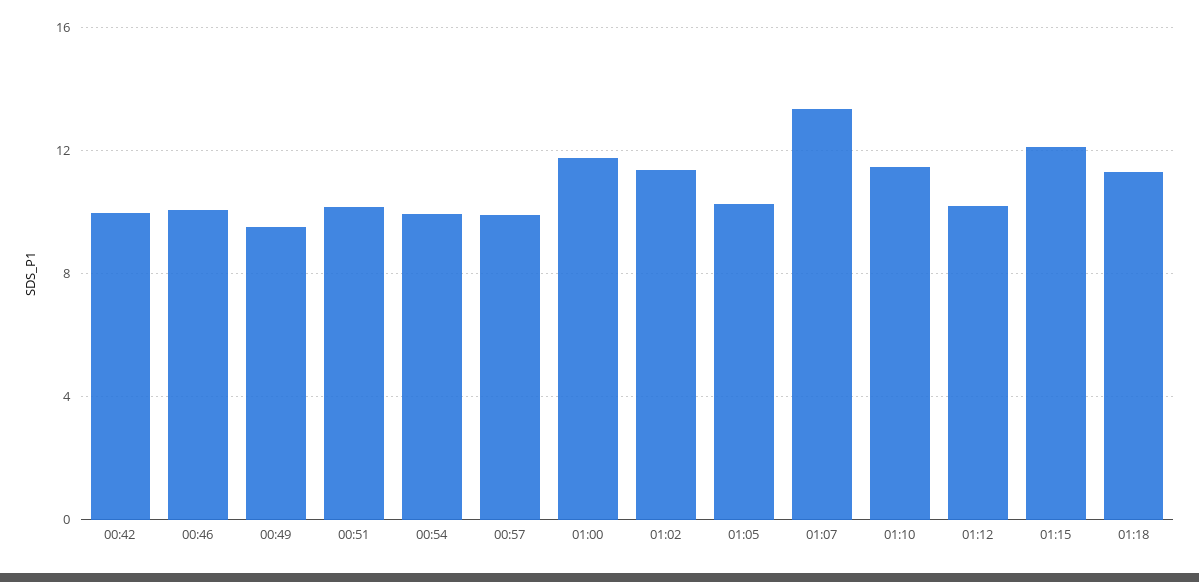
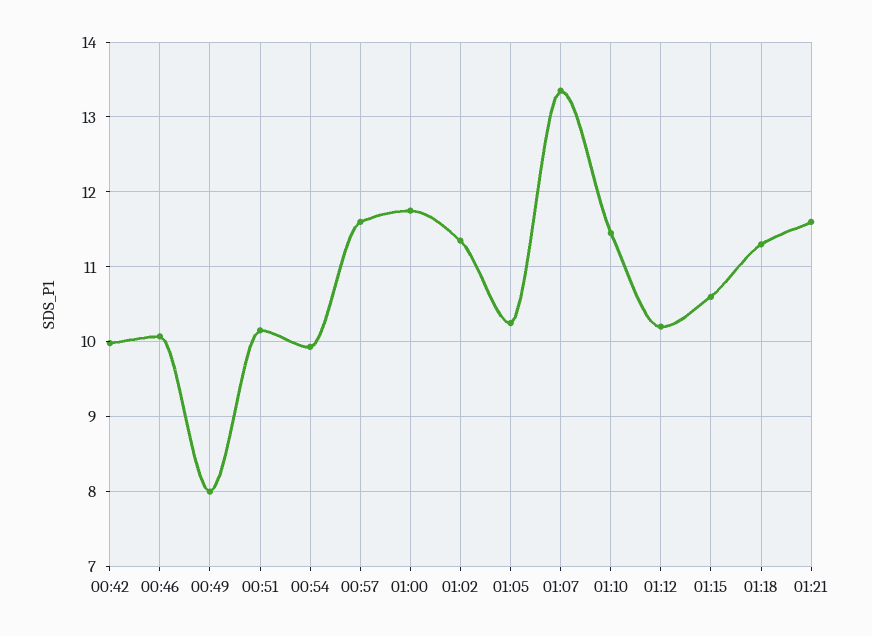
00:49: 9.5 -> 8
00:57: 10 -> 11.6
01:15: 12 -> 10.6
01:21: none -> 11.6

